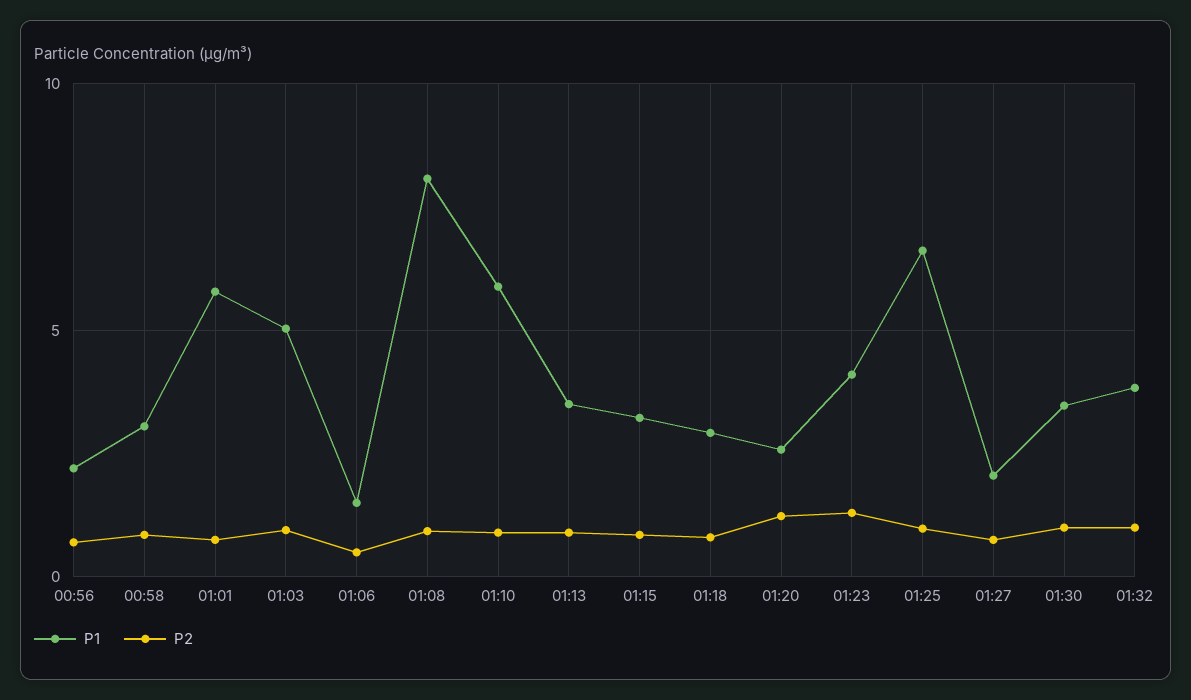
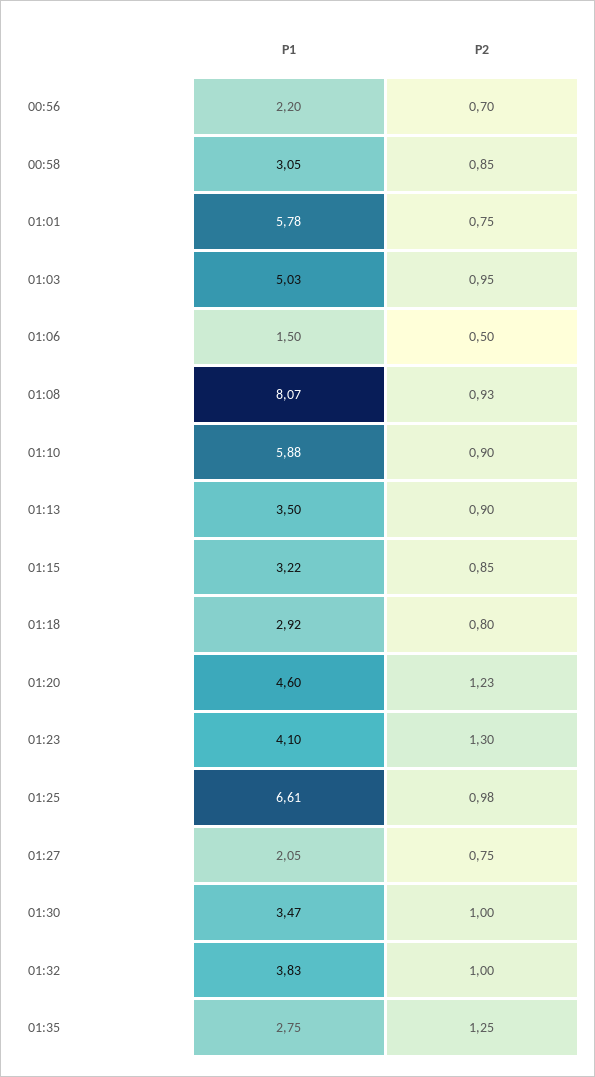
P1, 01:20: 2.5 -> 4.6
P1, 01:35: none -> 2.75
P2, 01:35: none -> 1.25

